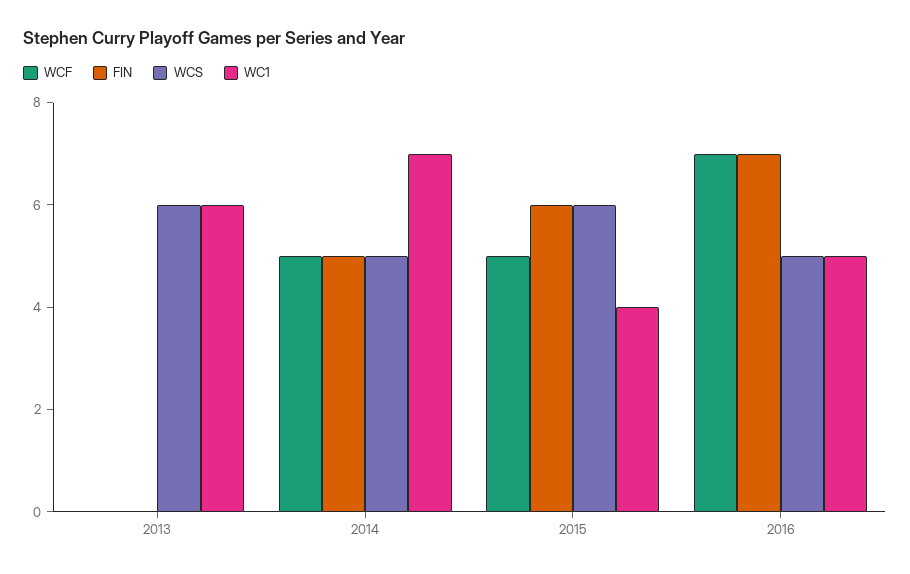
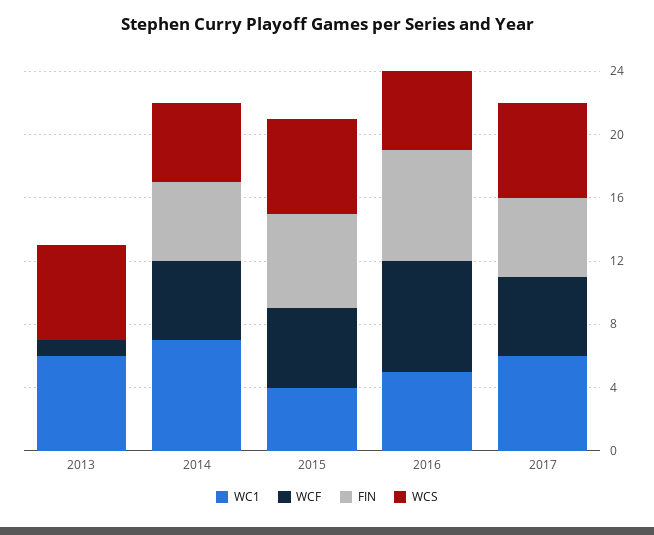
WCF, 2013: 0 -> 1
WC1, 2017: none -> 6
WCF, 2017: none -> 5
FIN, 2017: none -> 5
WCS, 2017: none -> 6

